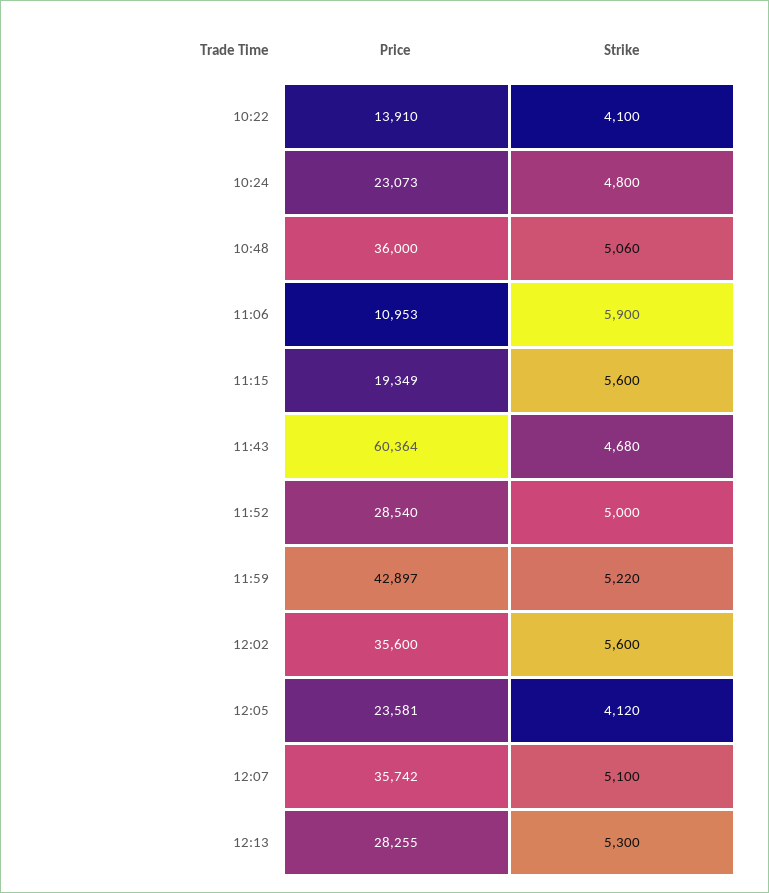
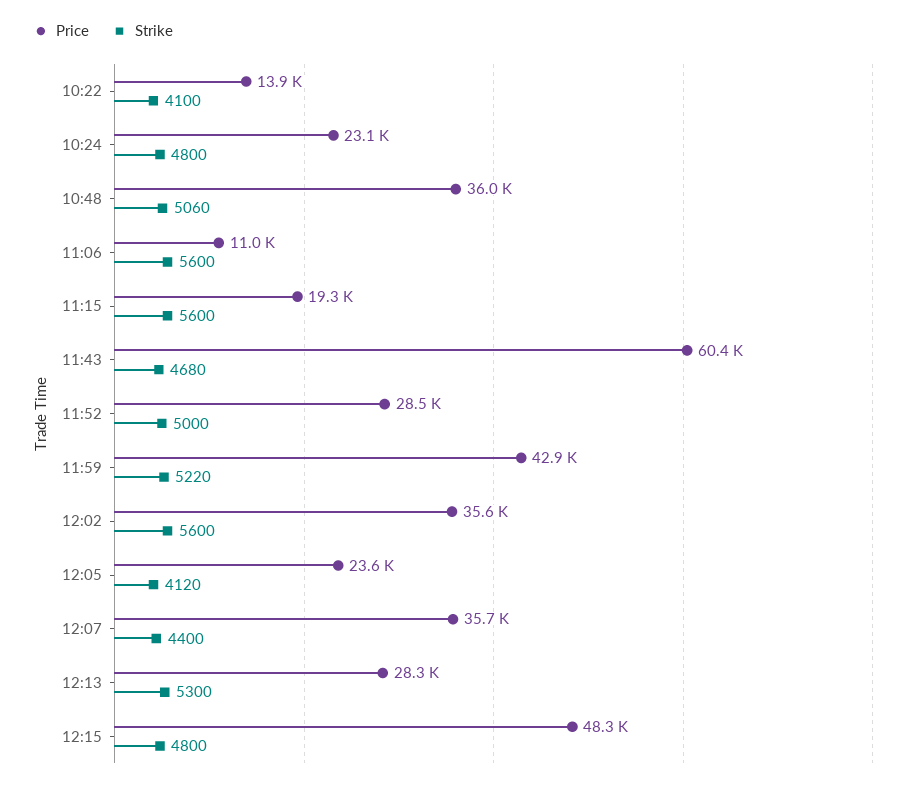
Strike, 11:06: 5900 -> 5600
Strike, 12:07: 5100 -> 4400
Price, 12:15: none -> 48300
Strike, 12:15: none -> 4800

